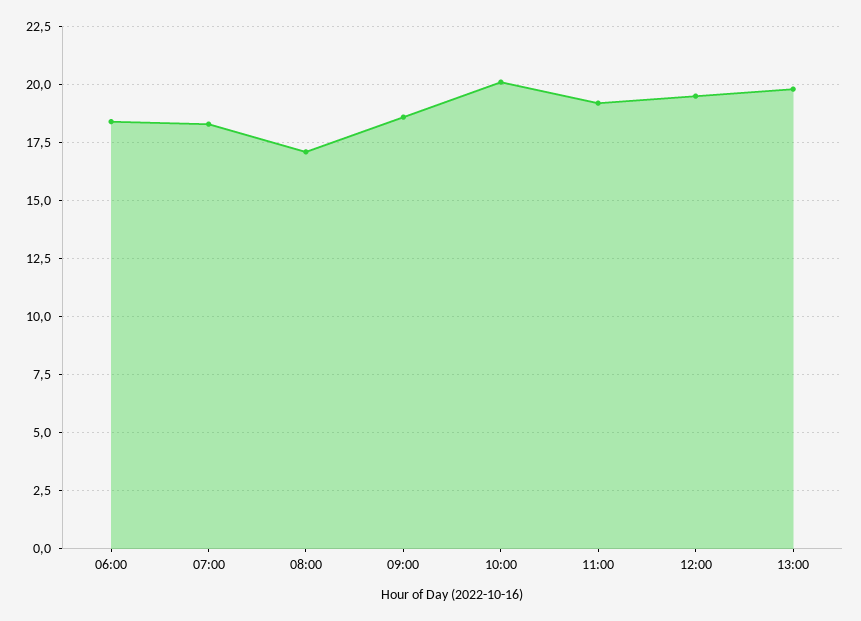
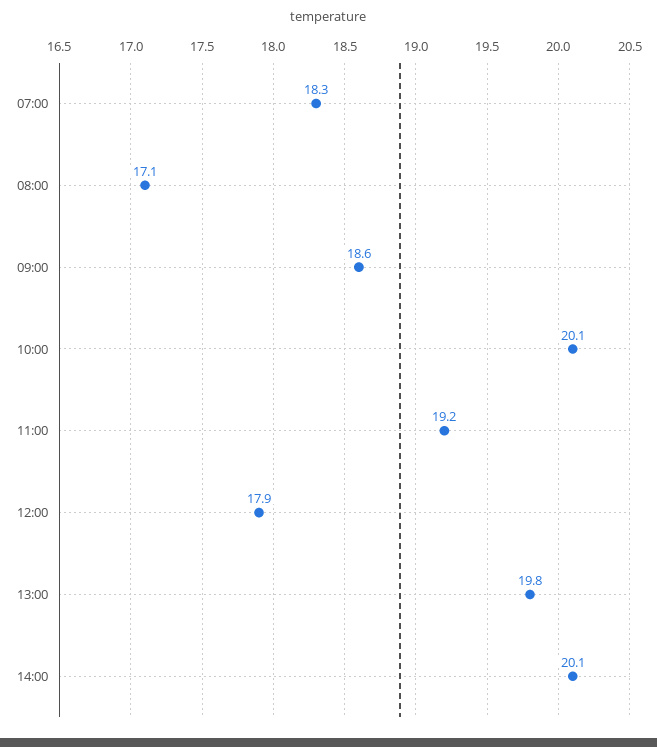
06:00: 18.5 -> none
12:00: 19.5 -> 17.9
14:00: none -> 20.1

